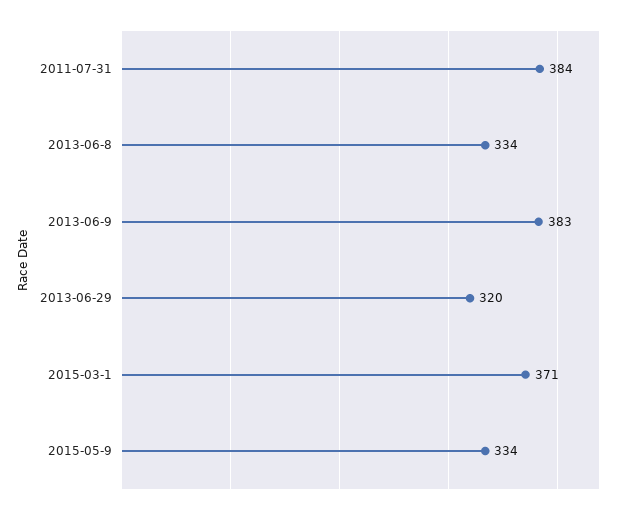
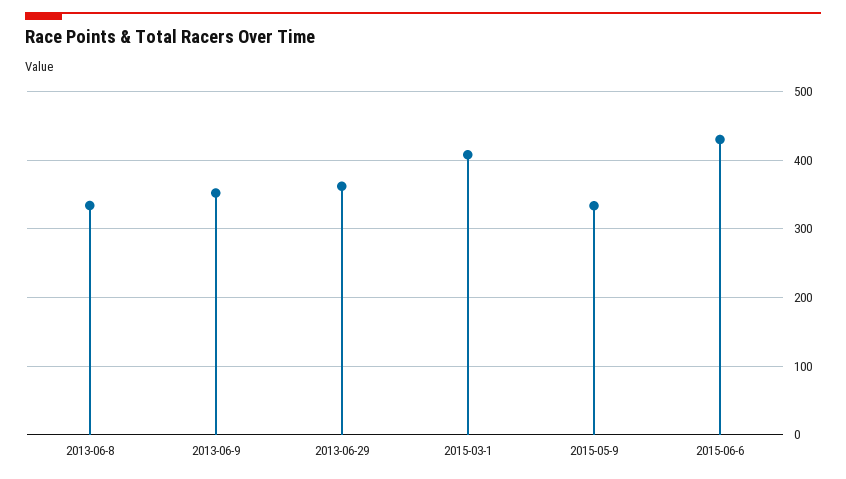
2011-07-31: 384 -> none
2013-06-9: 383 -> 350
2013-06-29: 320 -> 360
2015-03-1: 371 -> 410
2015-06-6: none -> 430

